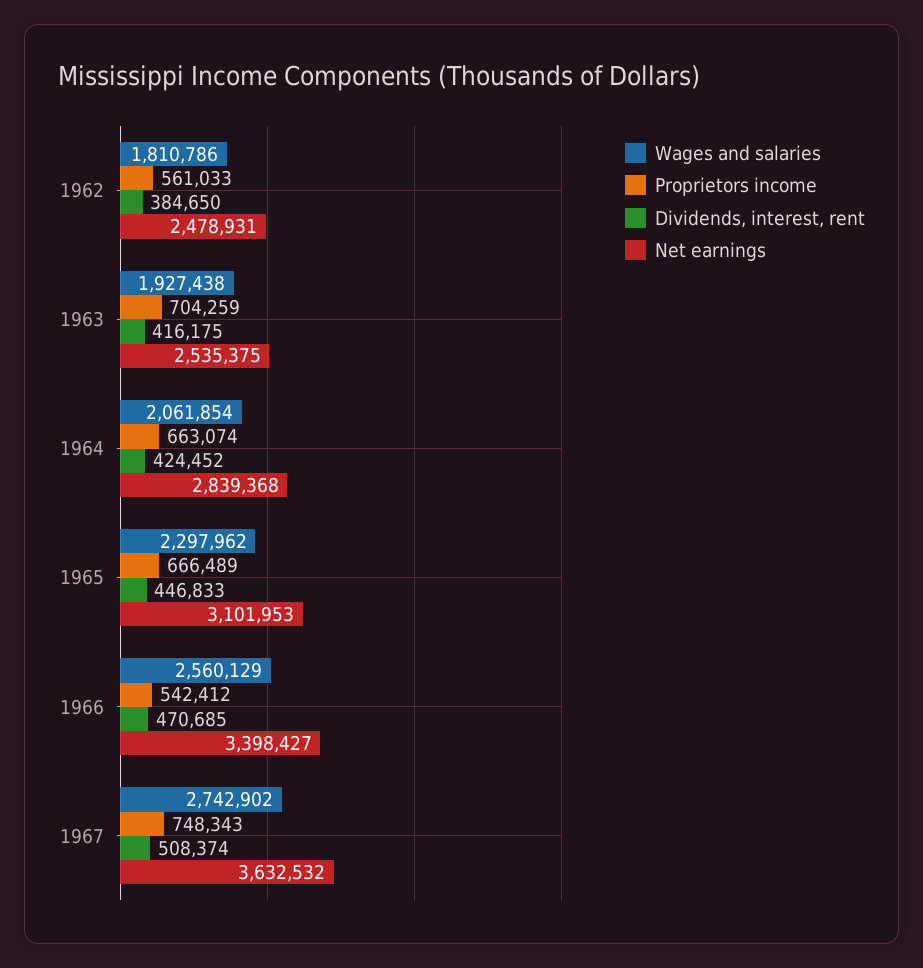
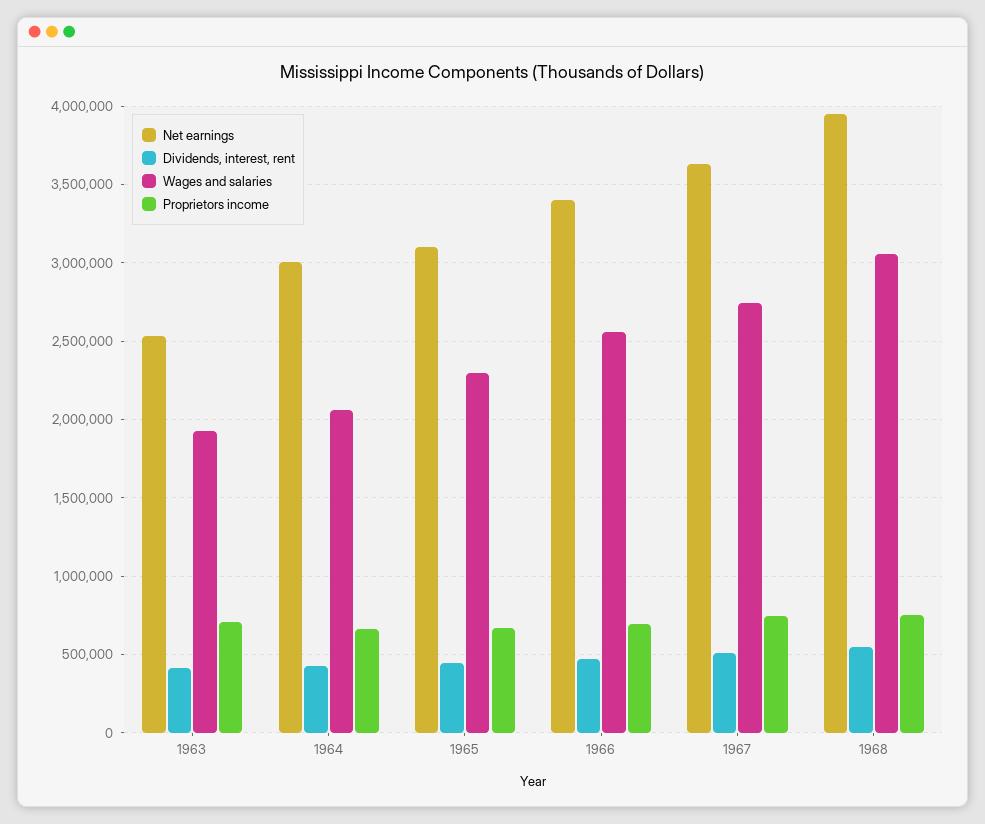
Wages and salaries, 1962: 1810786 -> none
Proprietors income, 1962: 561033 -> none
Dividends, interest, rent, 1962: 384650 -> none
Net earnings, 1962: 2478931 -> none
Net earnings, 1964: 2839368 -> 3000000
Proprietors income, 1966: 542412 -> 700000
Net earnings, 1968: none -> 3950000
Dividends, interest, rent, 1968: none -> 550000
Wages and salaries, 1968: none -> 3050000
Proprietors income, 1968: none -> 750000

